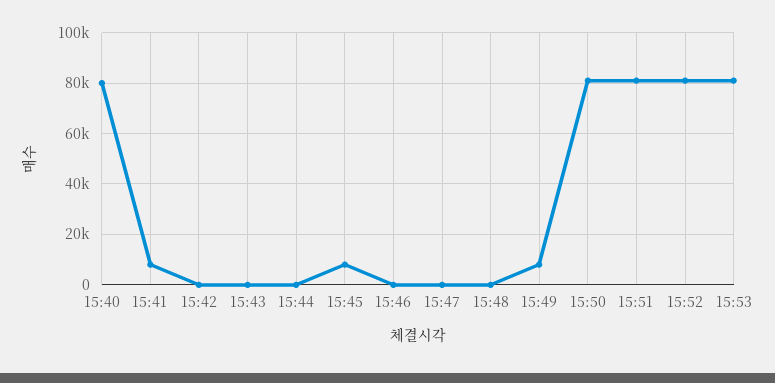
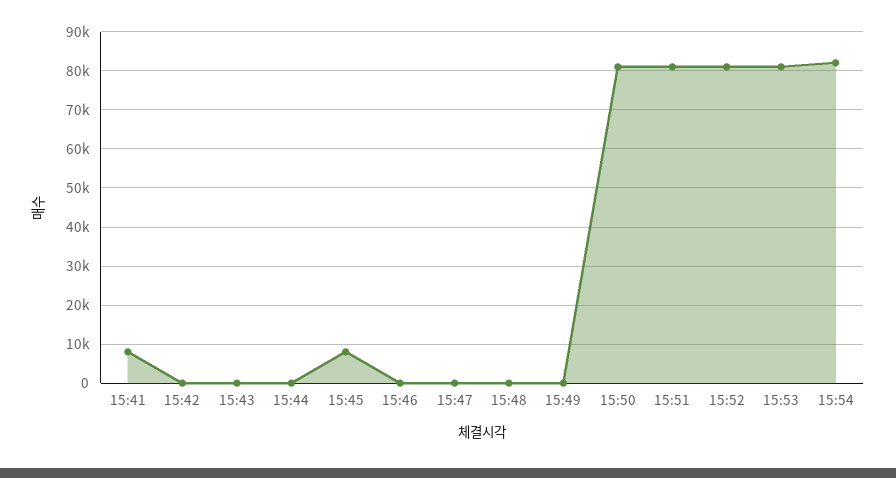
15:40: 80000 -> none
15:49: 7500 -> 0
15:54: none -> 82000

